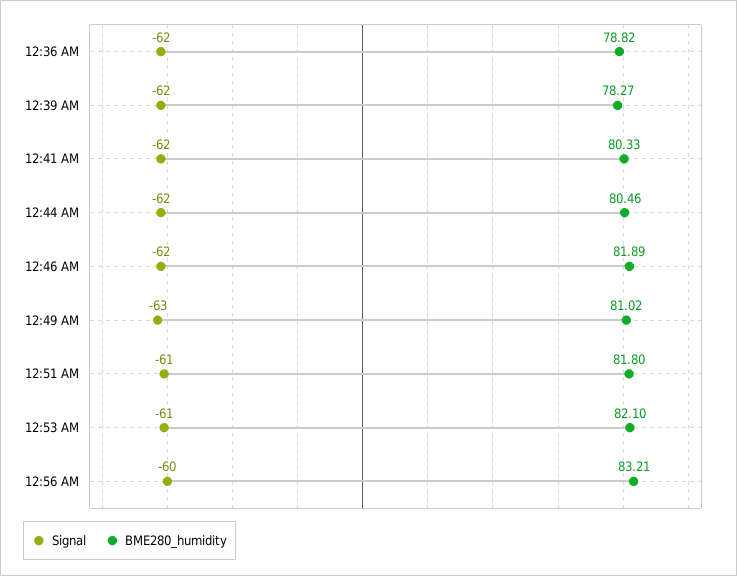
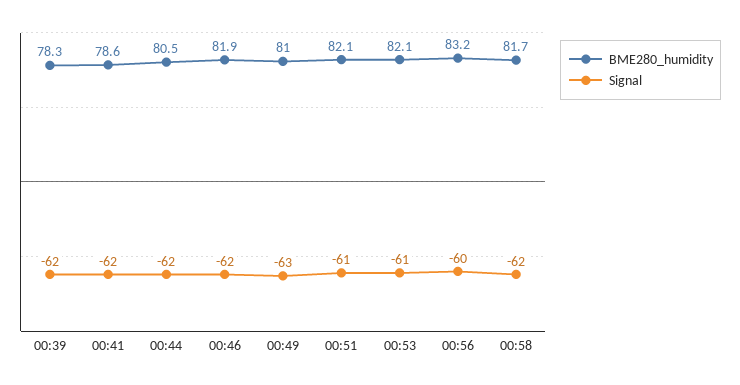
Signal, 12:36 AM: -62 -> none
BME280_humidity, 12:36 AM: 78.82 -> none
BME280_humidity, 12:41 AM: 80.33 -> 78.6
BME280_humidity, 12:51 AM: 81.8 -> 82.1
BME280_humidity, 00:58: none -> 81.7
Signal, 00:58: none -> -62

